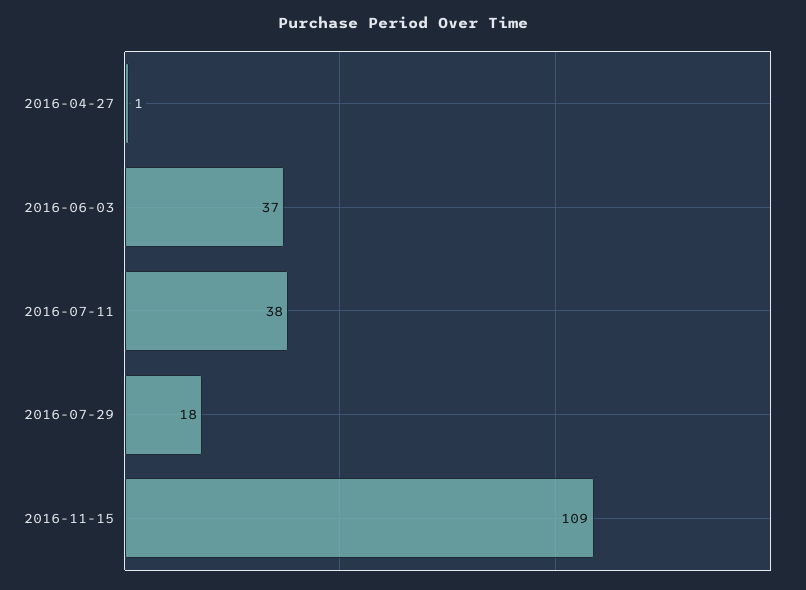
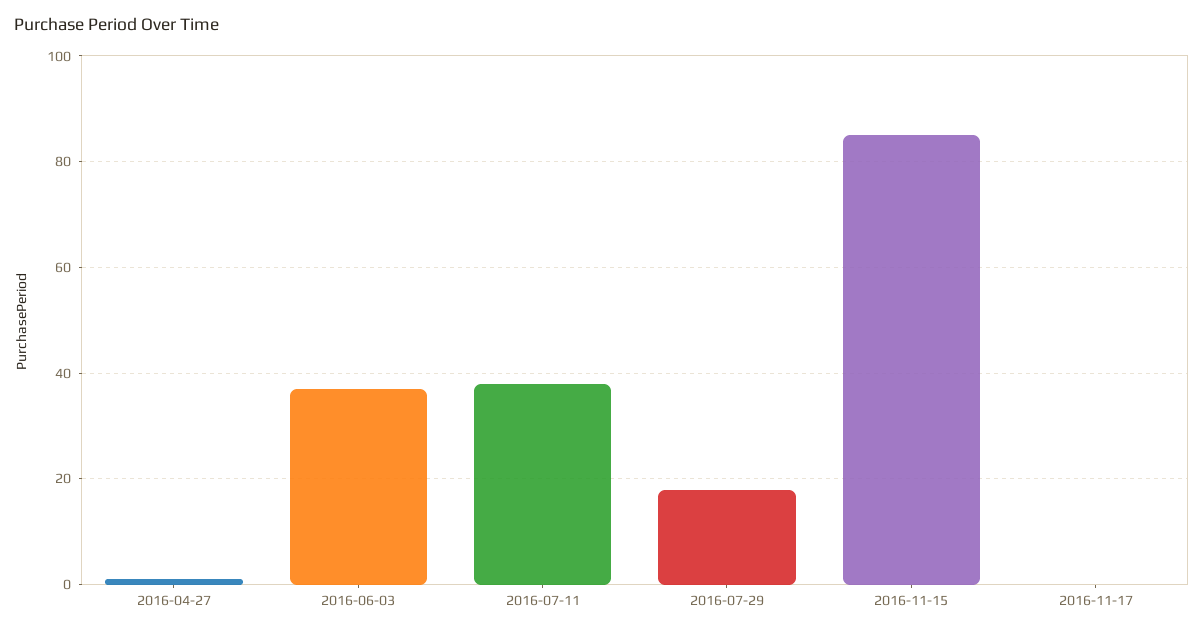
2016-11-15: 109 -> 85
2016-11-17: none -> 0

